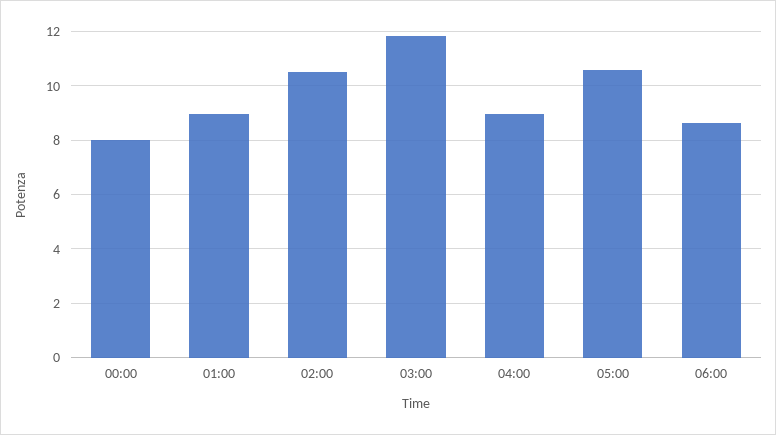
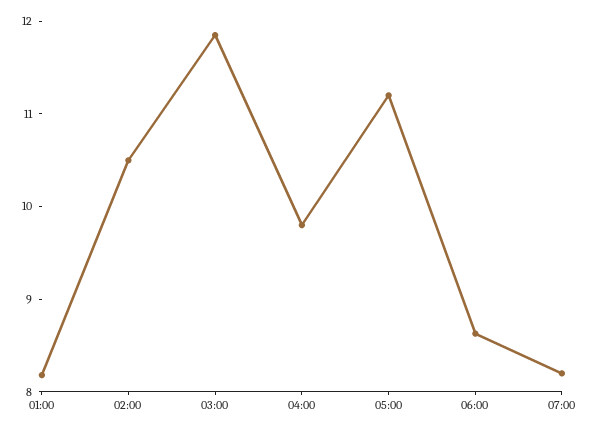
00:00: 8 -> none
01:00: 9 -> 8.2
04:00: 9 -> 9.8
05:00: 10.5 -> 11.2
07:00: none -> 8.2

